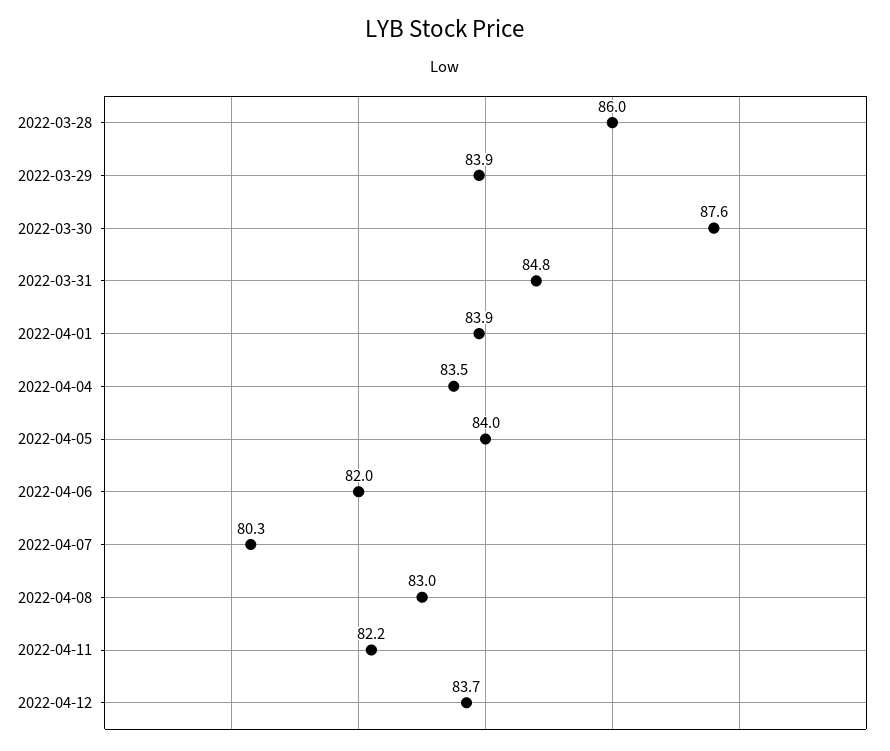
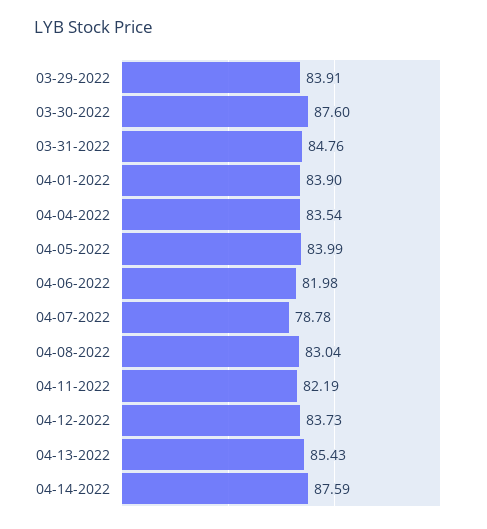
2022-03-28: 86 -> none
2022-04-07: 80.3 -> 78.78
04-13-2022: none -> 85.43
04-14-2022: none -> 87.59

